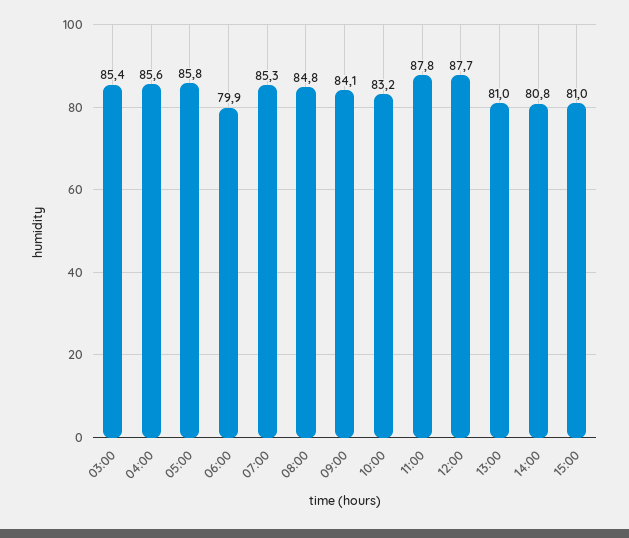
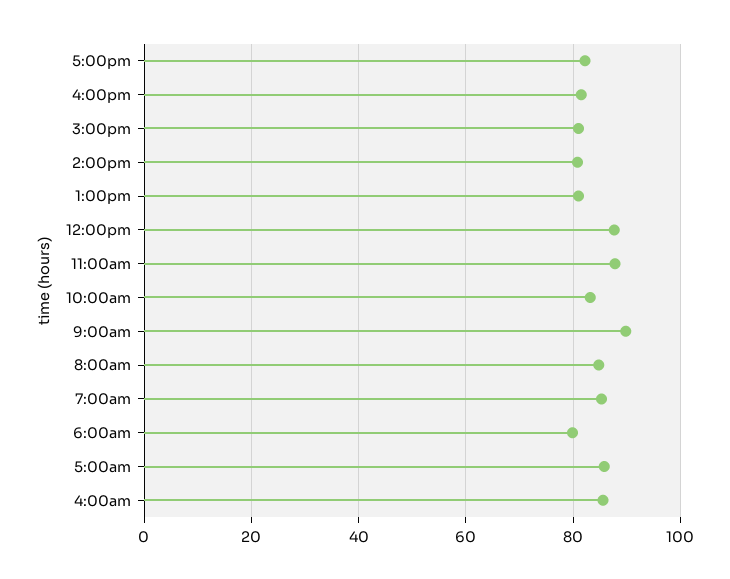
03:00: 85.4 -> none
09:00: 84.1 -> 90
5:00pm: none -> 82
4:00pm: none -> 82

